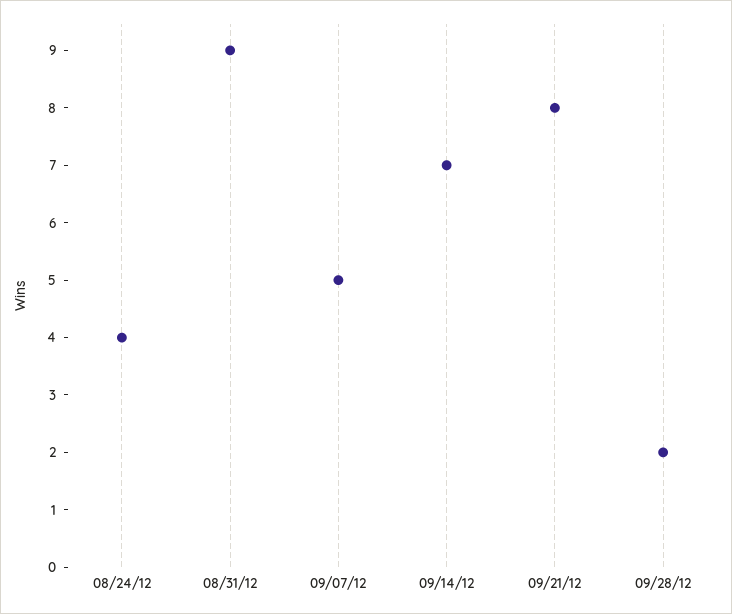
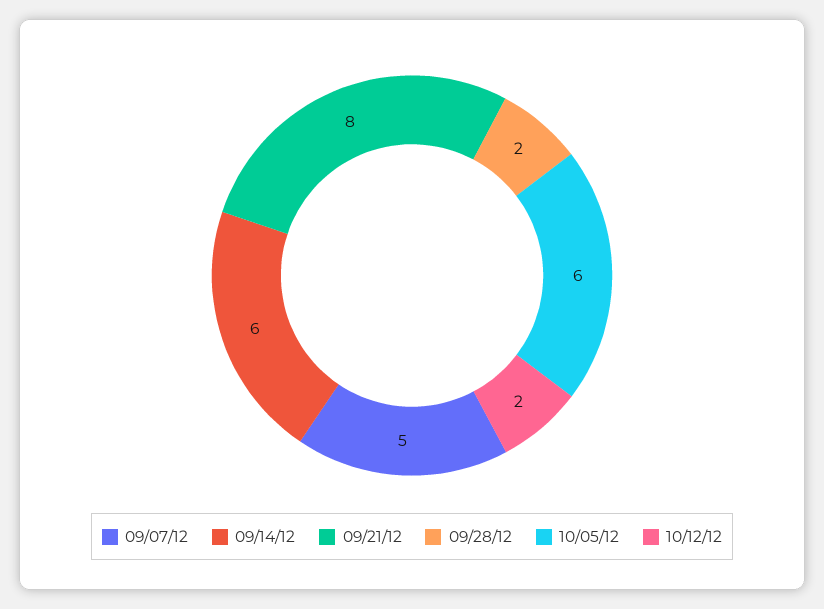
08/24/12: 4 -> none
08/31/12: 9 -> none
09/14/12: 7 -> 6
10/05/12: none -> 6
10/12/12: none -> 2

